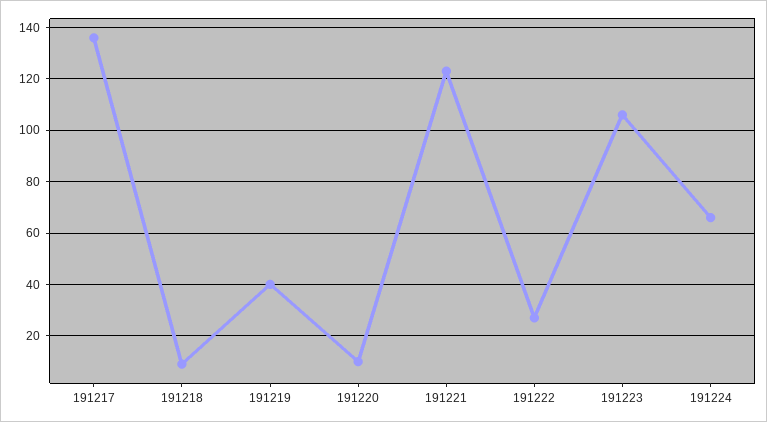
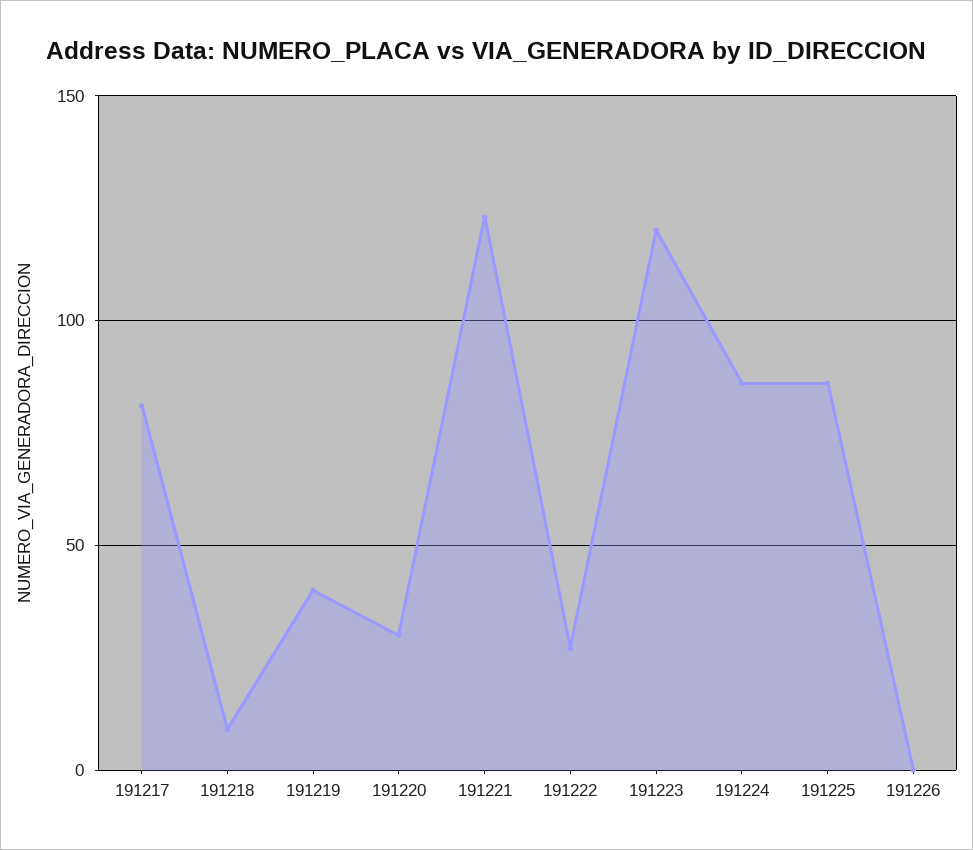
191217: 135 -> 80
191220: 10 -> 30
191223: 105 -> 120
191224: 65 -> 85
191225: none -> 85
191226: none -> 0

